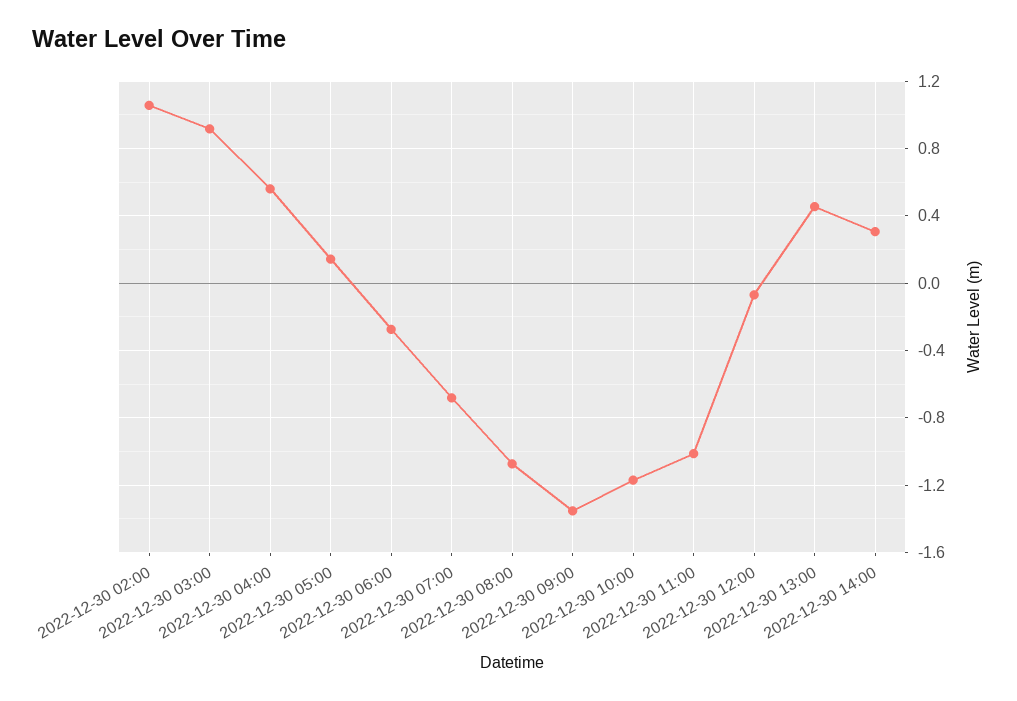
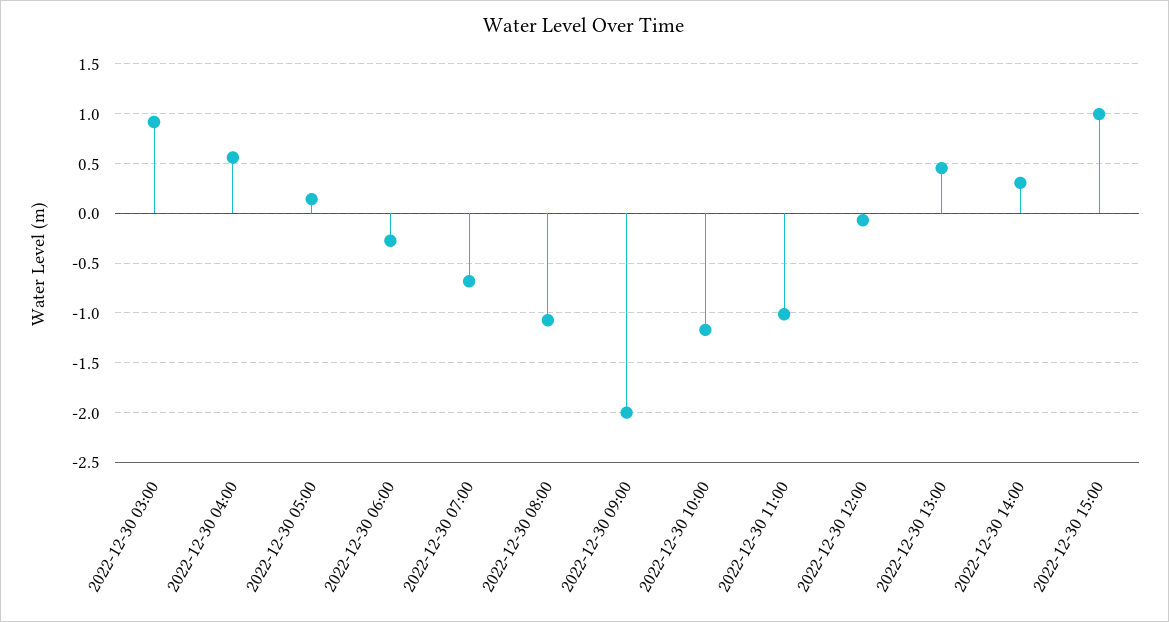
2022-12-30 02:00: 1.05 -> none
2022-12-30 09:00: -1.35 -> -2
2022-12-30 15:00: none -> 1

